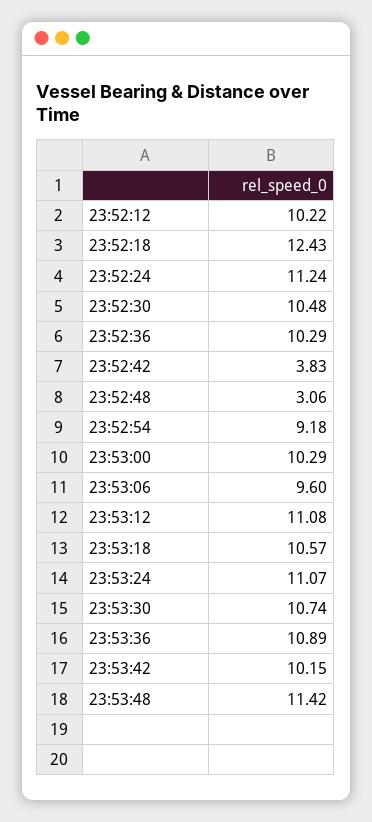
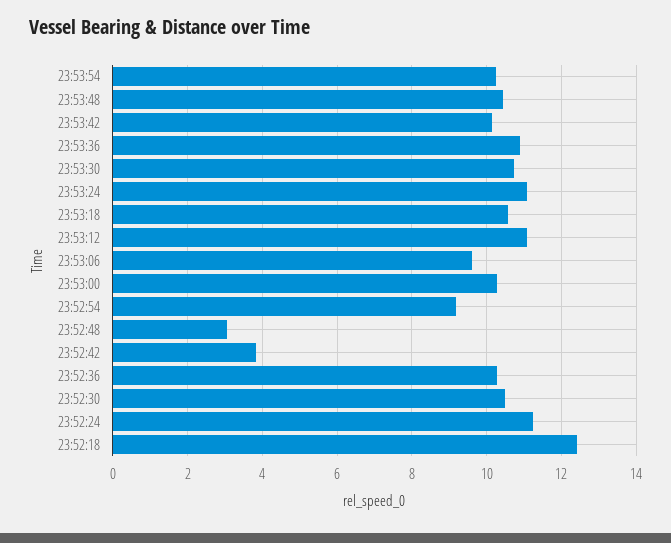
23:52:12: 10.22 -> none
23:53:48: 11.42 -> 10.4
23:53:54: none -> 10.2

